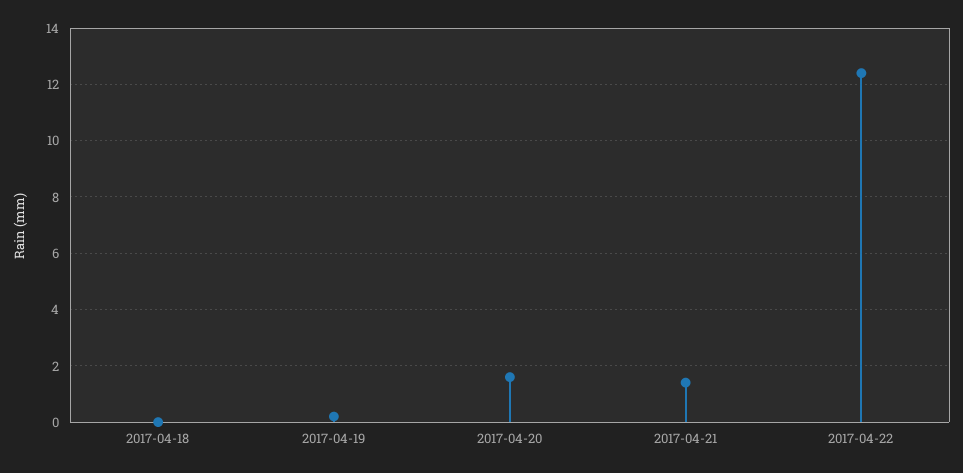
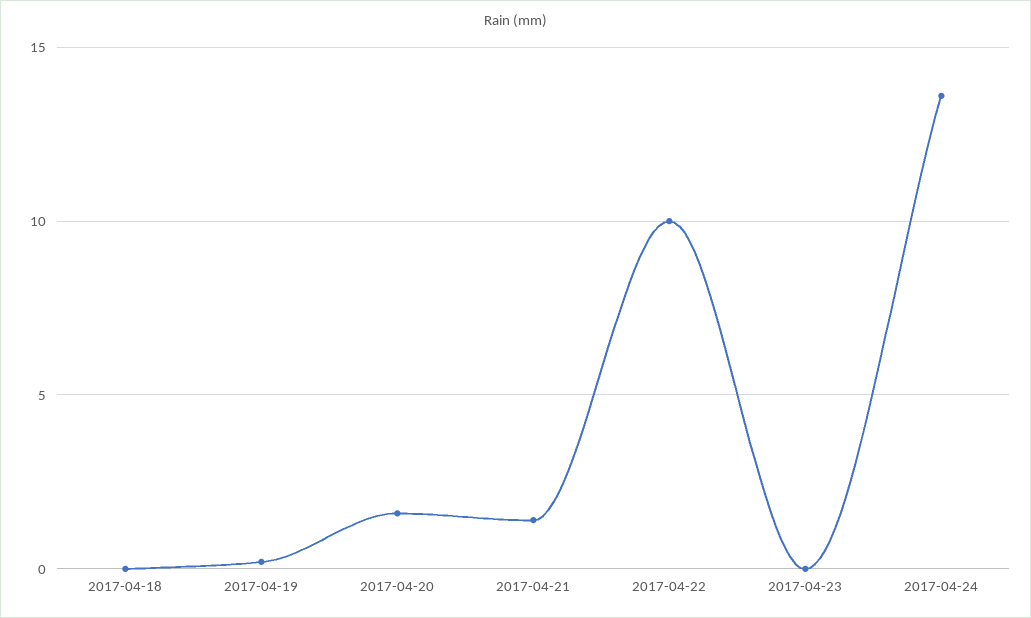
2017-04-22: 12.5 -> 10
2017-04-23: none -> 0
2017-04-24: none -> 13.5

